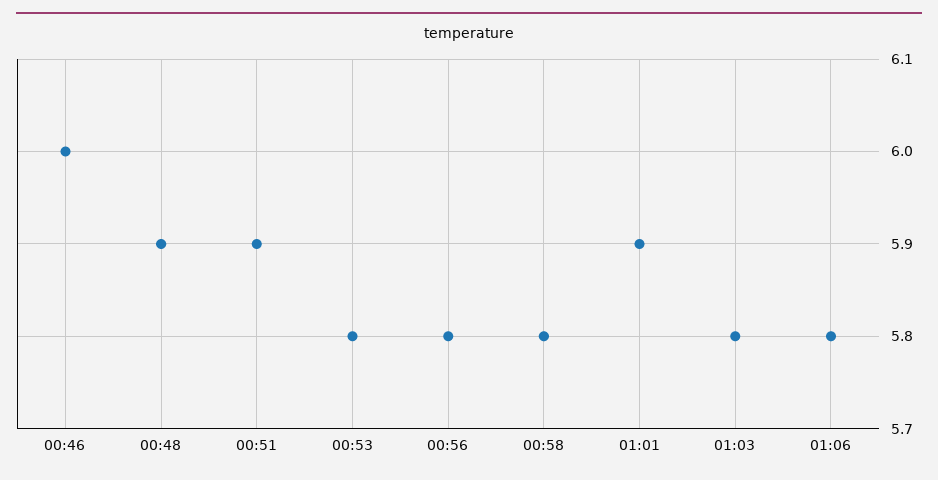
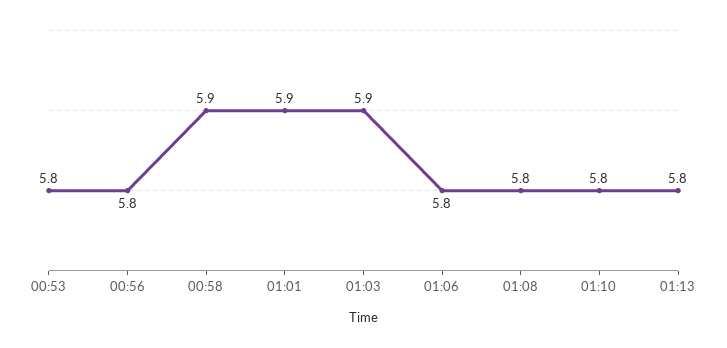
00:46: 6 -> none
00:48: 5.9 -> none
00:51: 5.9 -> none
00:58: 5.8 -> 5.9
01:03: 5.8 -> 5.9
01:08: none -> 5.8
01:10: none -> 5.8
01:13: none -> 5.8

